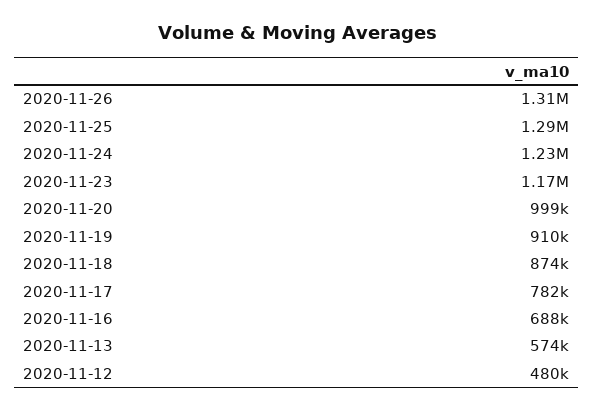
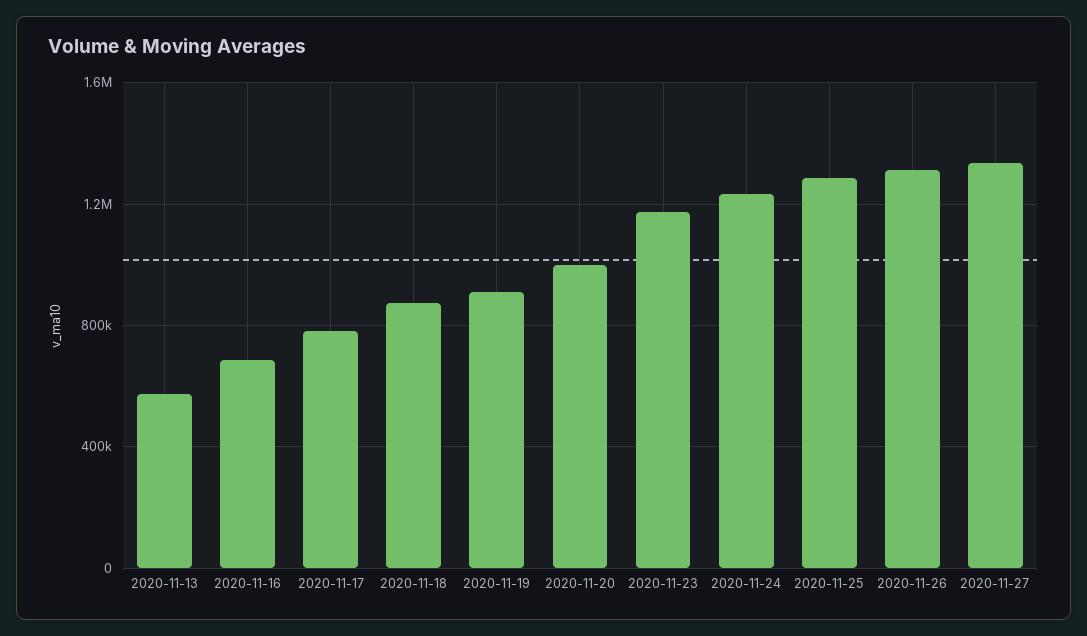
2020-11-12: 480000 -> none
2020-11-27: none -> 1350000

